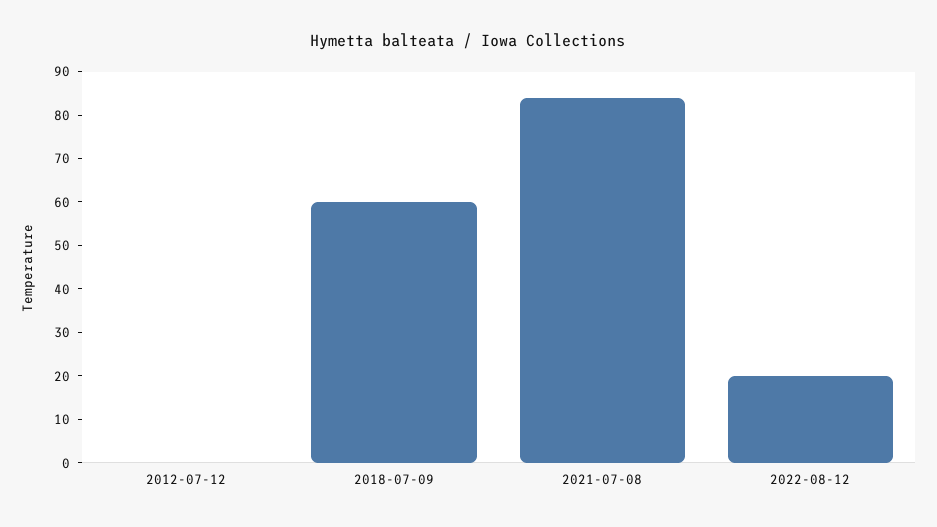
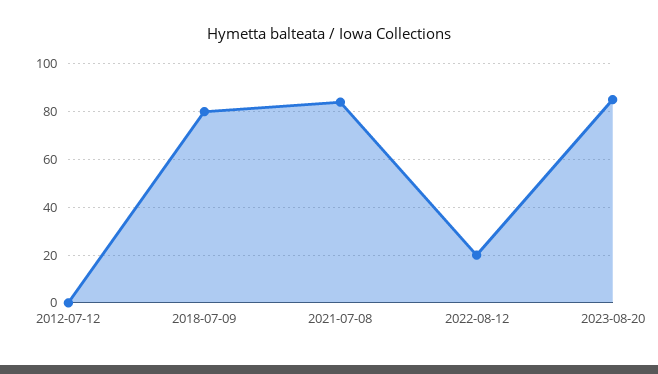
2018-07-09: 60 -> 80
2023-08-20: none -> 85

